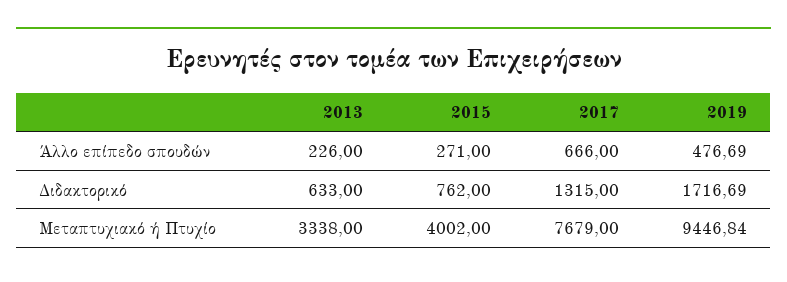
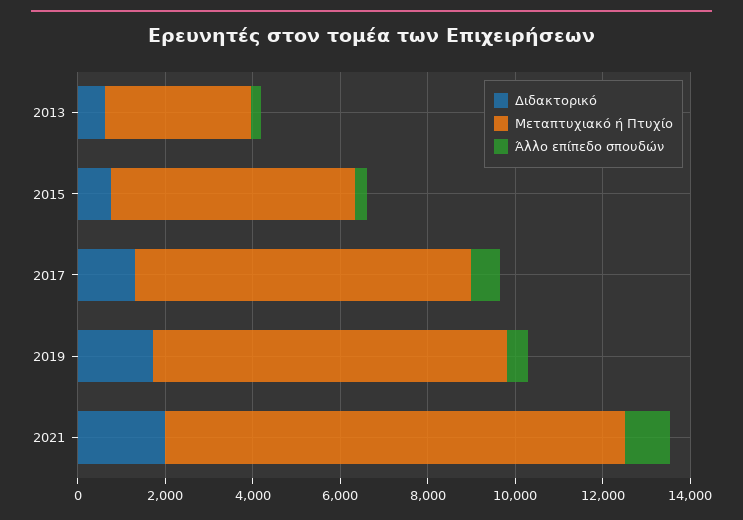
Μεταπτυχιακό ή Πτυχίο, 2015: 4002 -> 5500
Μεταπτυχιακό ή Πτυχίο, 2019: 9446.84 -> 8000
Διδακτορικό, 2021: none -> 2000
Μεταπτυχιακό ή Πτυχίο, 2021: none -> 10500
Άλλο επίπεδο σπουδών, 2021: none -> 1000

